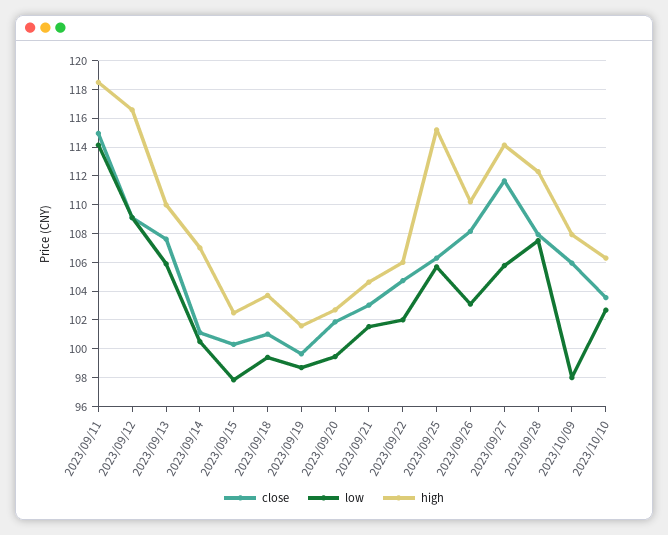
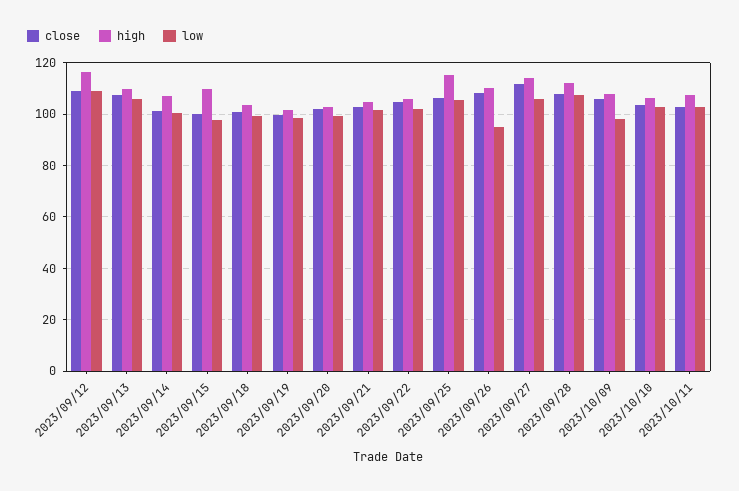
close, 2023/09/11: 115 -> none
low, 2023/09/11: 114 -> none
high, 2023/09/11: 118.5 -> none
high, 2023/09/15: 102.5 -> 110
low, 2023/09/26: 103 -> 95
close, 2023/10/11: none -> 102.5
high, 2023/10/11: none -> 107.5
low, 2023/10/11: none -> 102.5

